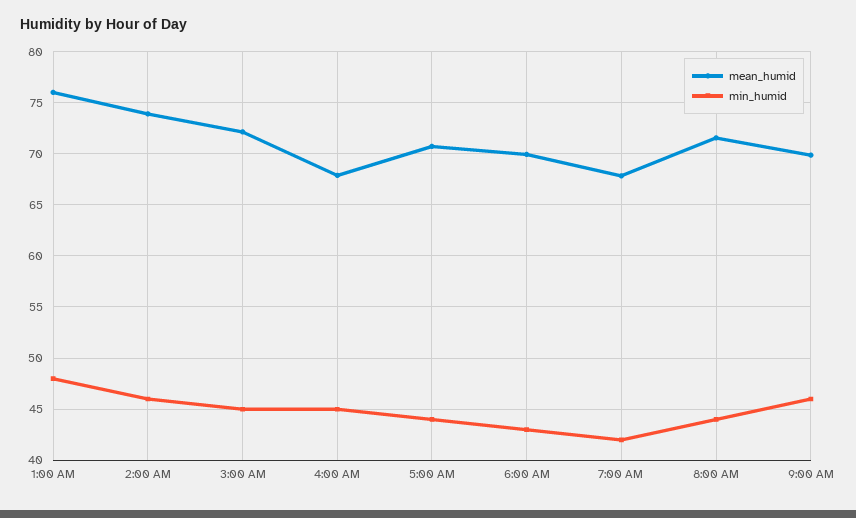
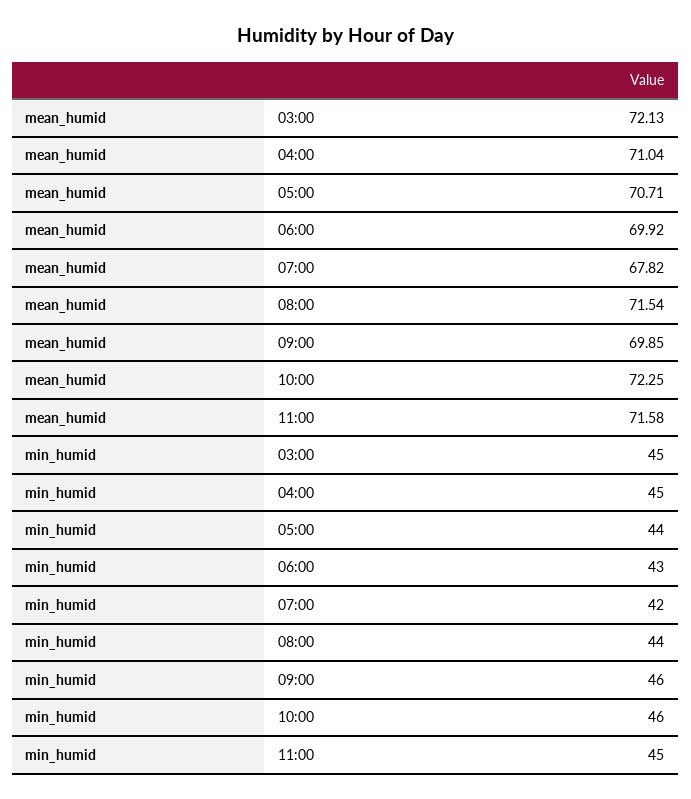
mean_humid, 1:00 AM: 76 -> none
min_humid, 1:00 AM: 48 -> none
mean_humid, 2:00 AM: 74 -> none
min_humid, 2:00 AM: 46 -> none
mean_humid, 4:00 AM: 68 -> 71.04
mean_humid, 10:00: none -> 72.25
mean_humid, 11:00: none -> 71.58
min_humid, 10:00: none -> 46
min_humid, 11:00: none -> 45

